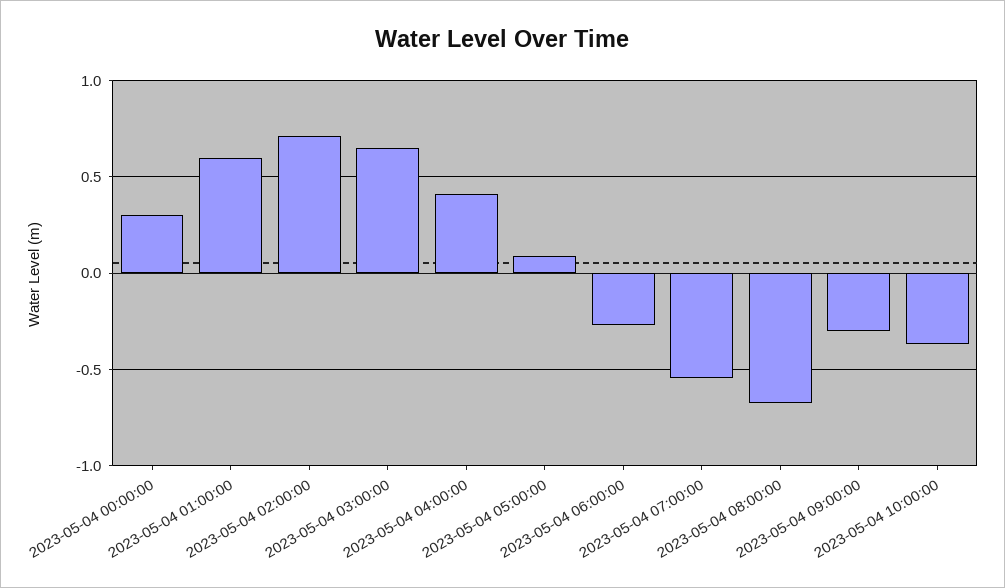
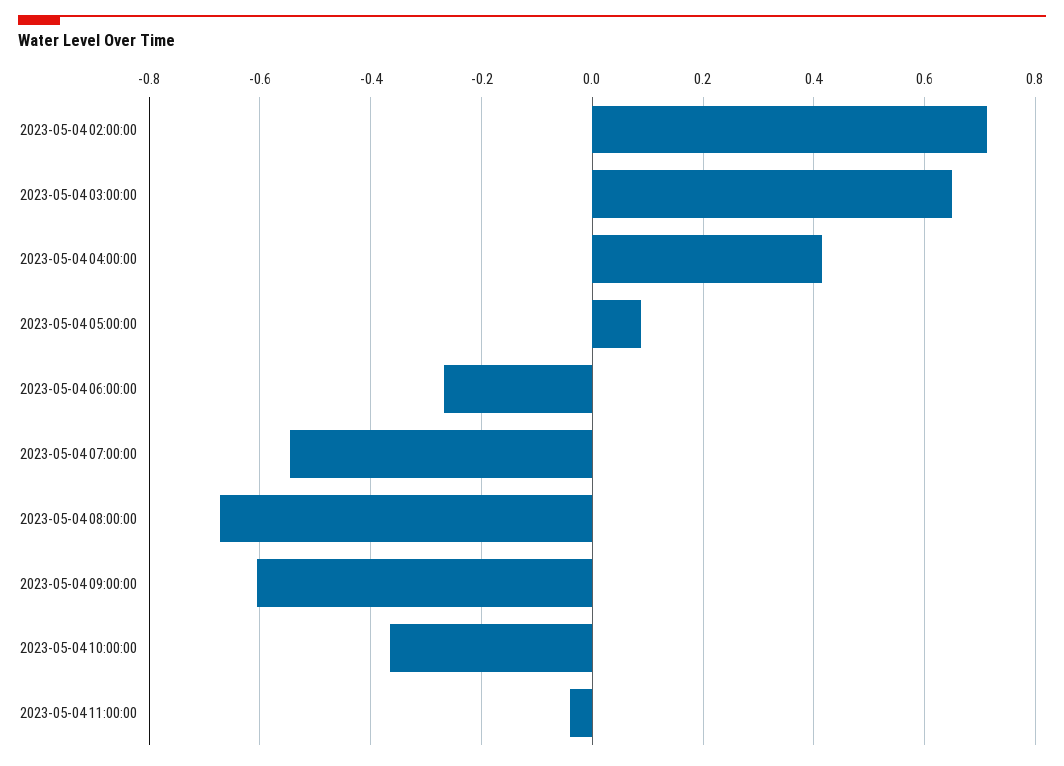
2023-05-04 00:00:00: 0.3 -> none
2023-05-04 01:00:00: 0.6 -> none
2023-05-04 09:00:00: -0.3 -> -0.6
2023-05-04 11:00:00: none -> -0.04

